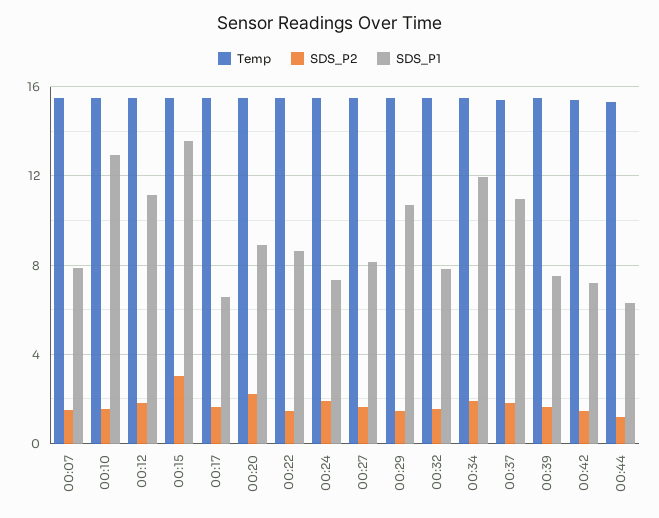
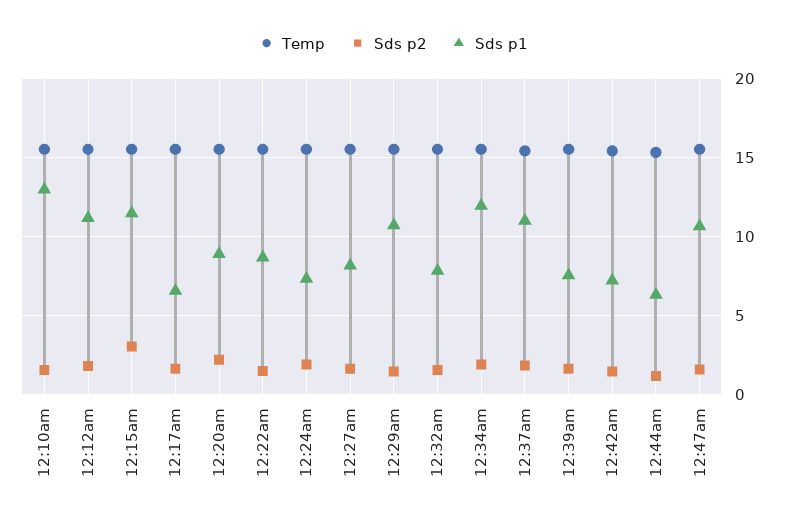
Temp, 00:07: 15.5 -> none
SDS_P2, 00:07: 1.5 -> none
SDS_P1, 00:07: 8 -> none
SDS_P1, 00:15: 13.5 -> 11.5
Temp, 12:47am: none -> 15.5
SDS_P2, 12:47am: none -> 1.5
SDS_P1, 12:47am: none -> 10.5

